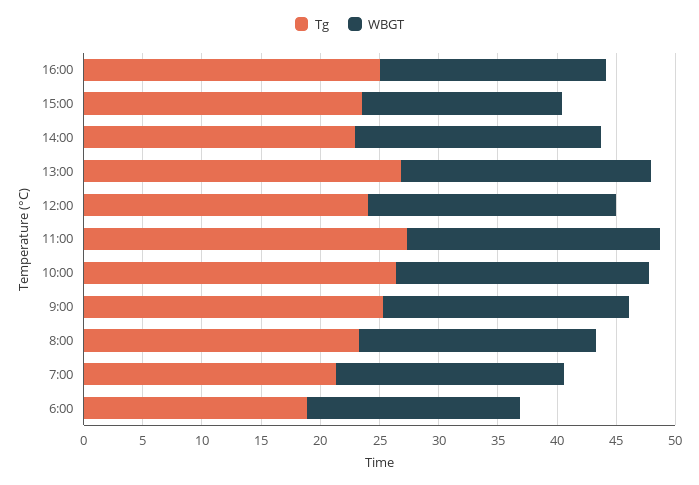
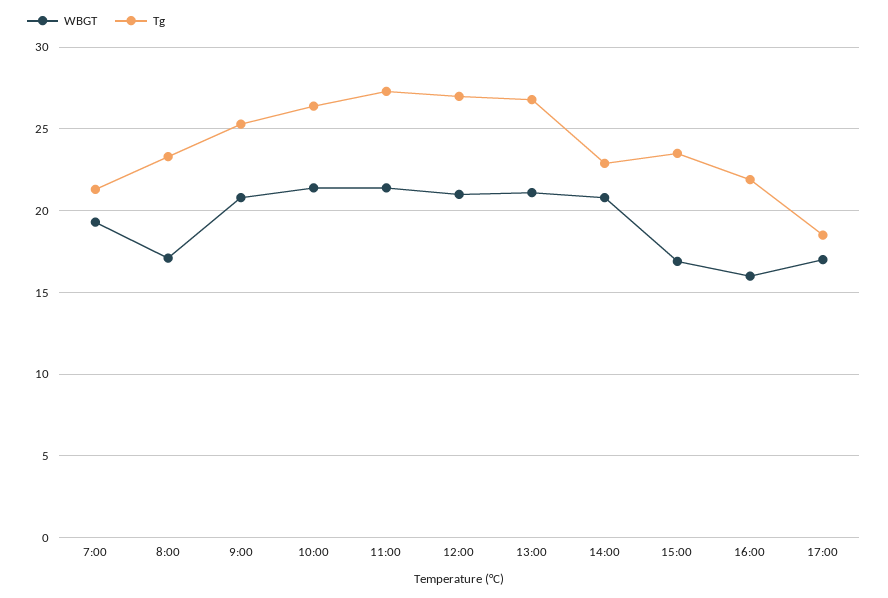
Tg, 16:00: 25 -> 22
WBGT, 16:00: 19 -> 16
Tg, 12:00: 24 -> 27
WBGT, 8:00: 20 -> 17
Tg, 6:00: 19 -> none
WBGT, 6:00: 18 -> none
WBGT, 17:00: none -> 17
Tg, 17:00: none -> 18.5

